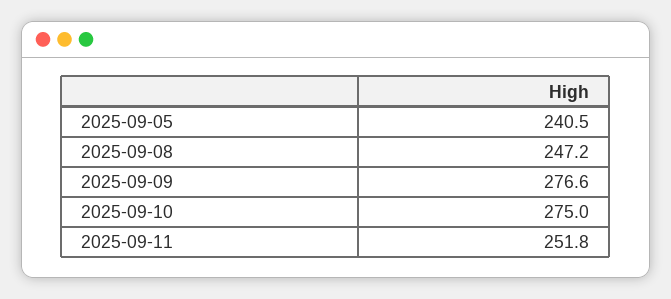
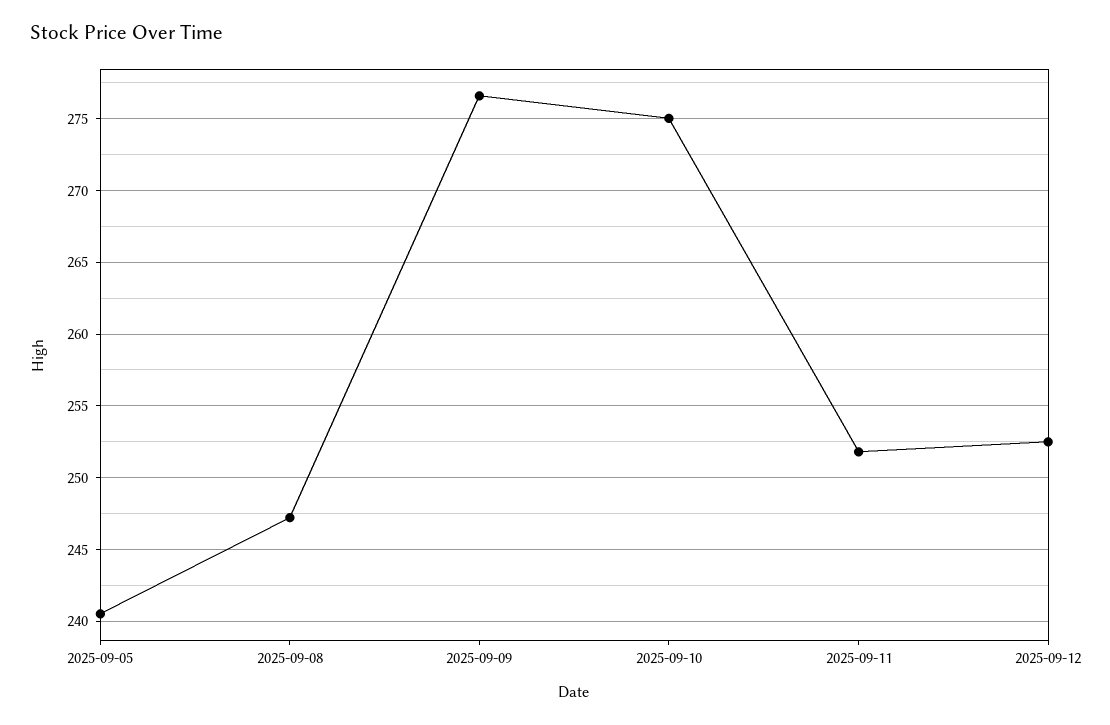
2025-09-12: none -> 252.5

